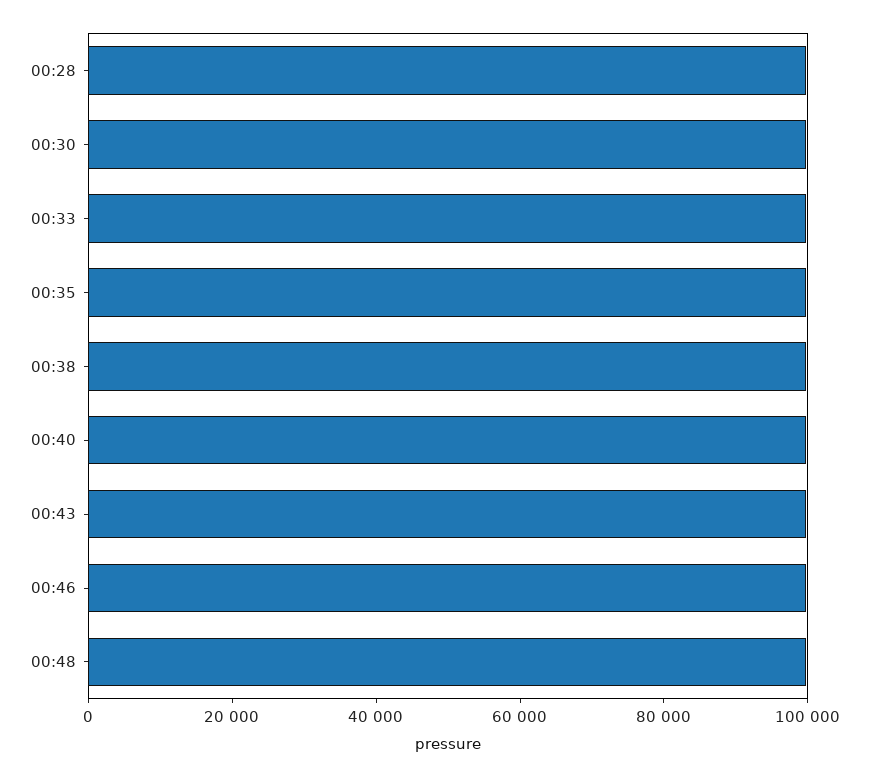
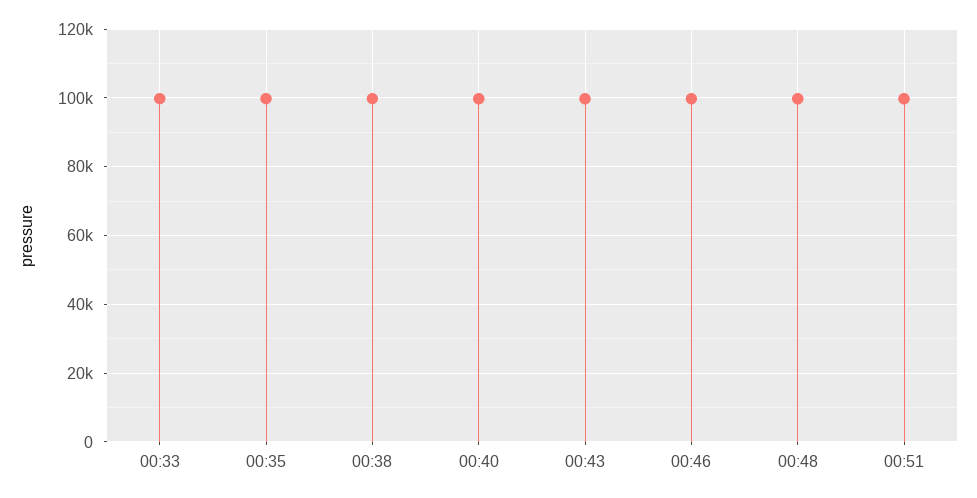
00:28: 100000 -> none
00:30: 100000 -> none
00:51: none -> 100000

